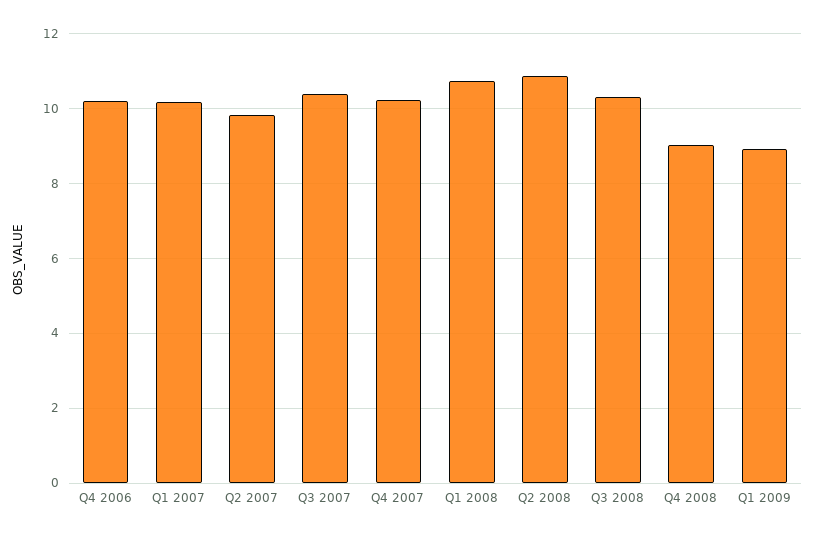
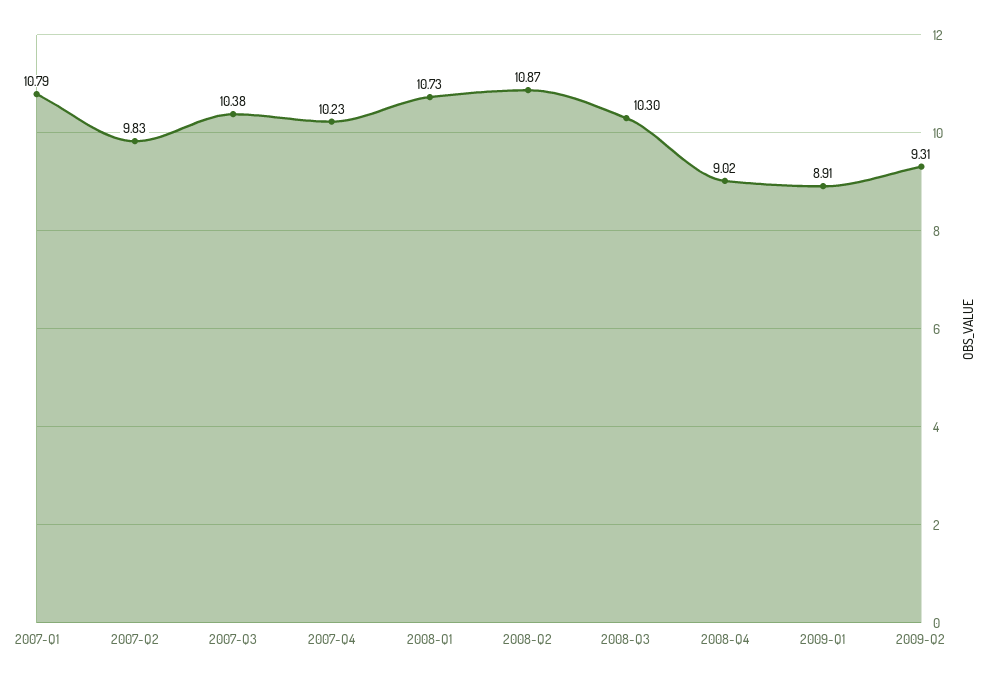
Q4 2006: 10.2 -> none
Q1 2007: 10.2 -> 10.79
2009-Q2: none -> 9.31

